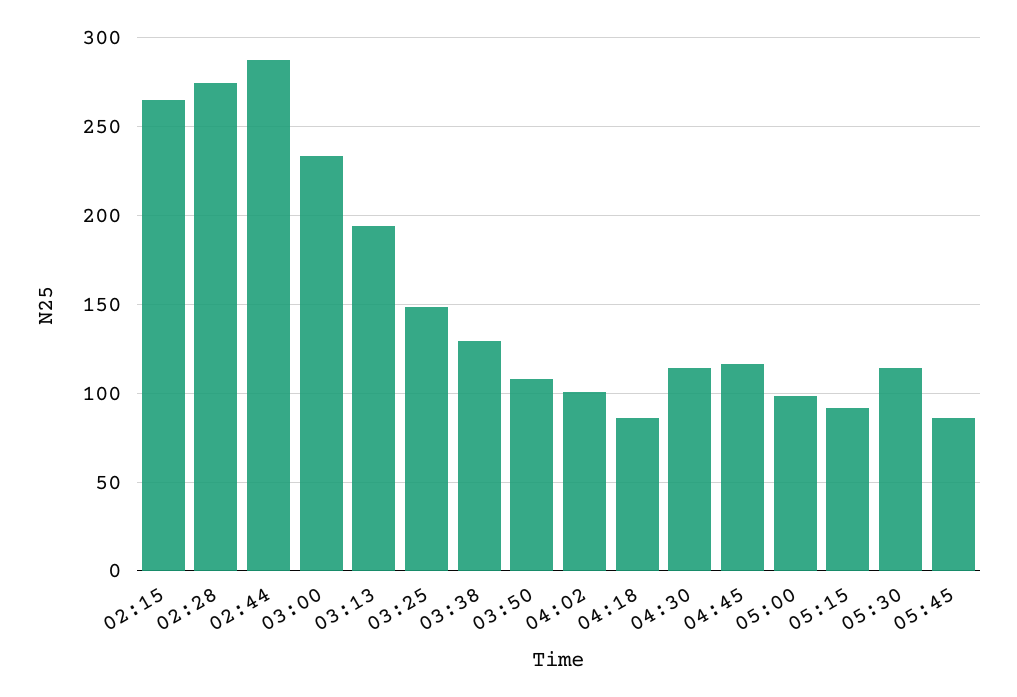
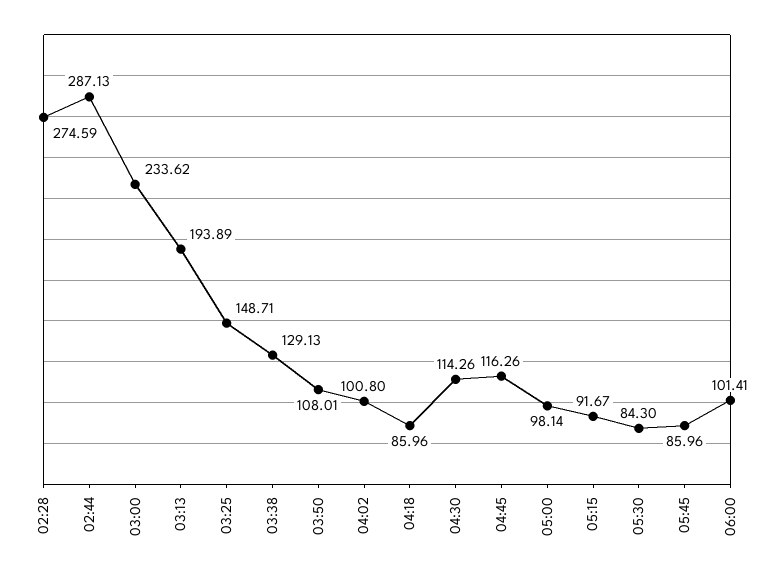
02:15: 265 -> none
05:30: 115 -> 84.3
06:00: none -> 101.41

